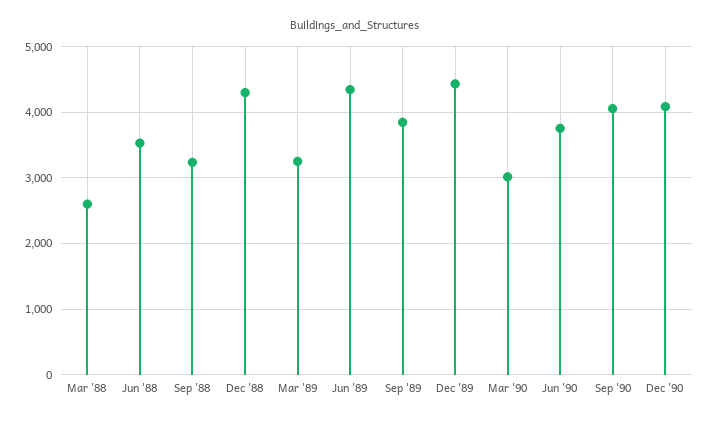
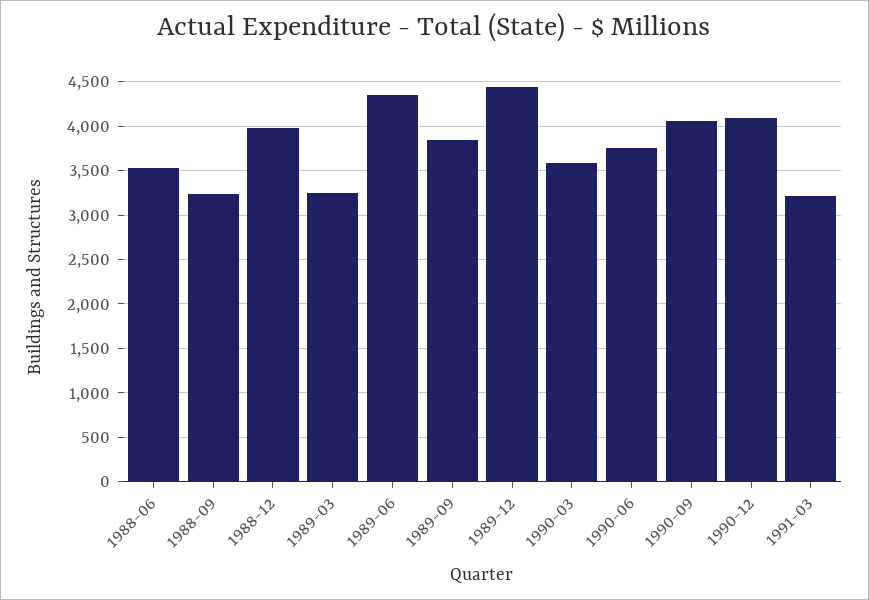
Mar '88: 2600 -> none
Dec '88: 4300 -> 4000
Mar '90: 3000 -> 3600
1991-03: none -> 3200

